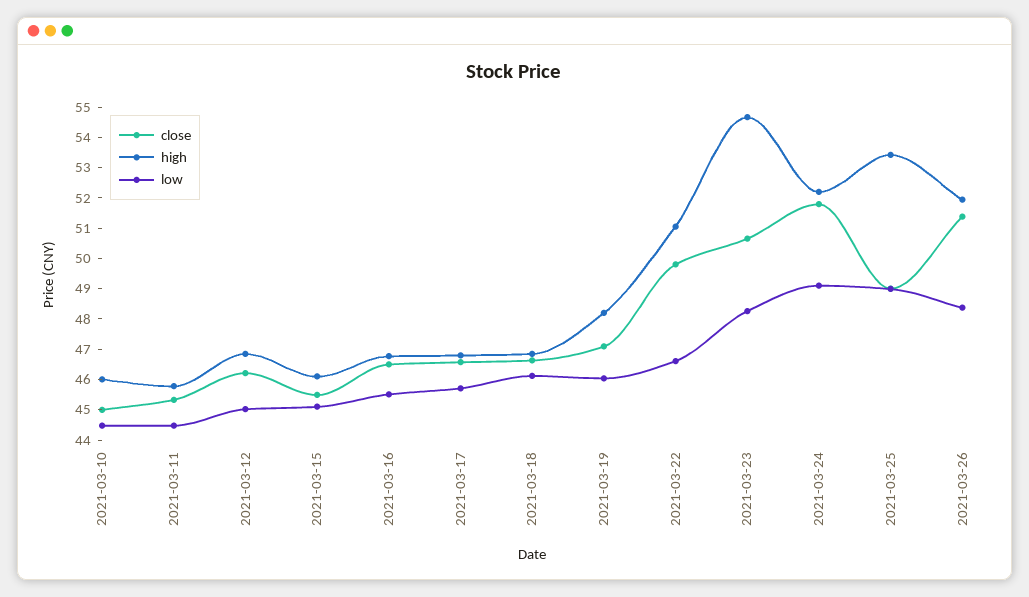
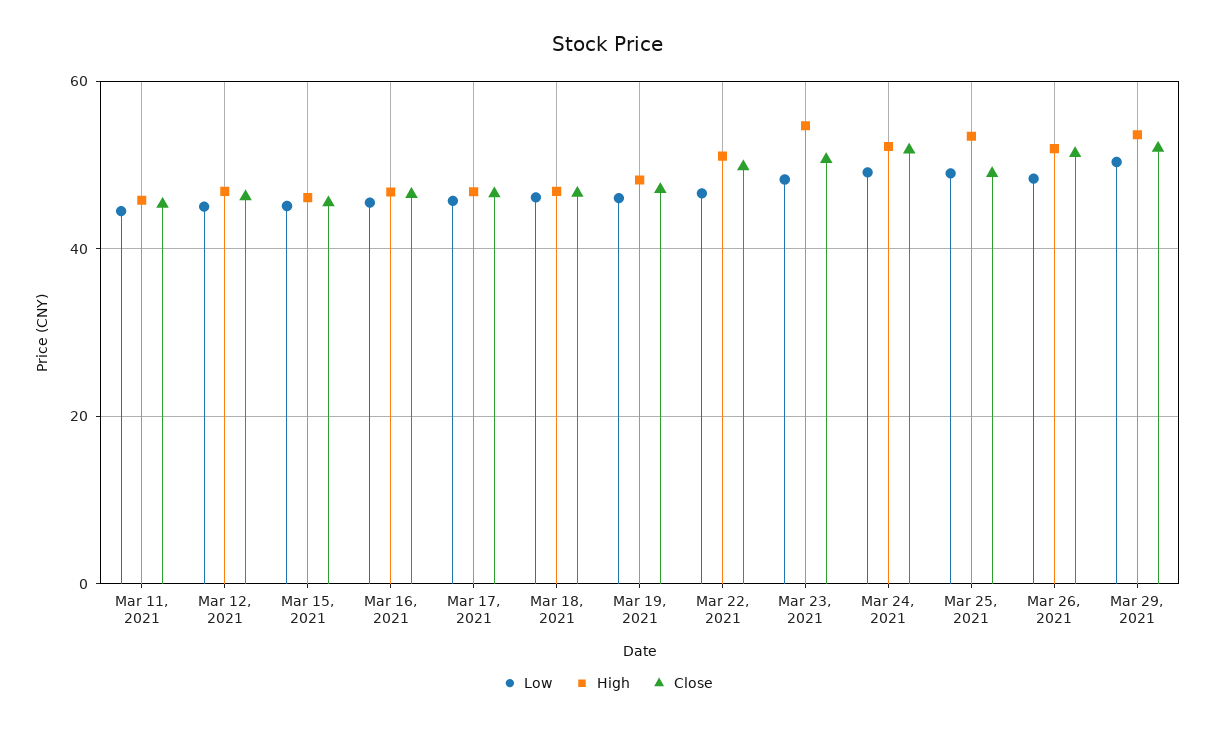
close, 2021-03-10: 45 -> none
high, 2021-03-10: 46 -> none
low, 2021-03-10: 44.5 -> none
low, Mar 29, 2021: none -> 50
high, Mar 29, 2021: none -> 54
close, Mar 29, 2021: none -> 52

